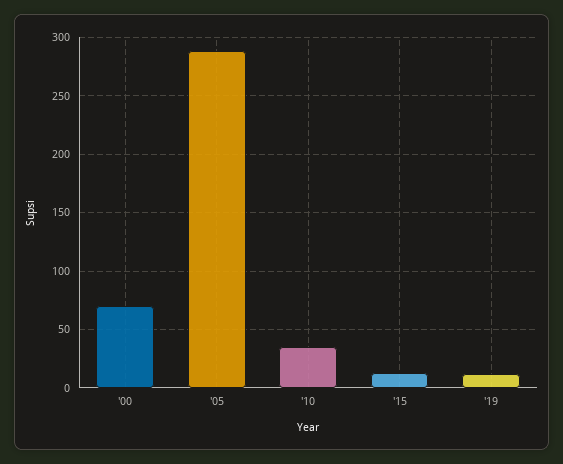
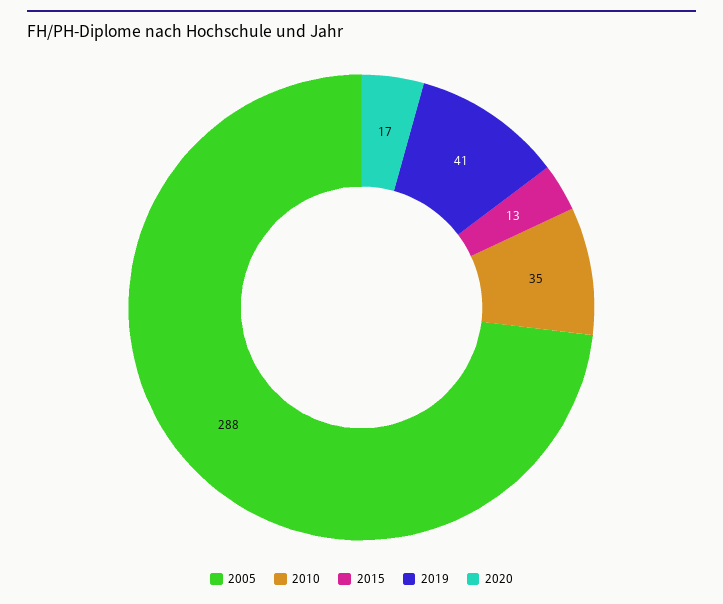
'00: 70 -> none
'19: 10 -> 41
2020: none -> 17

